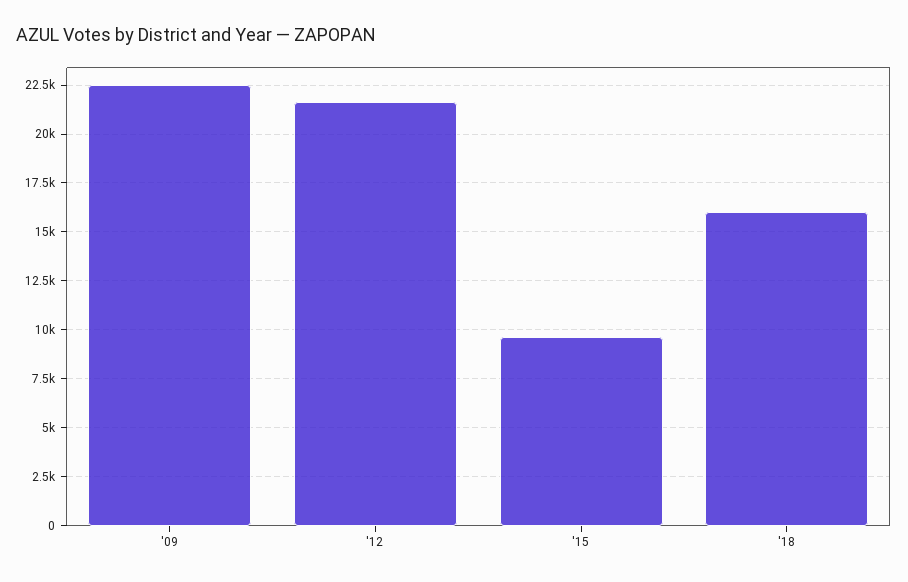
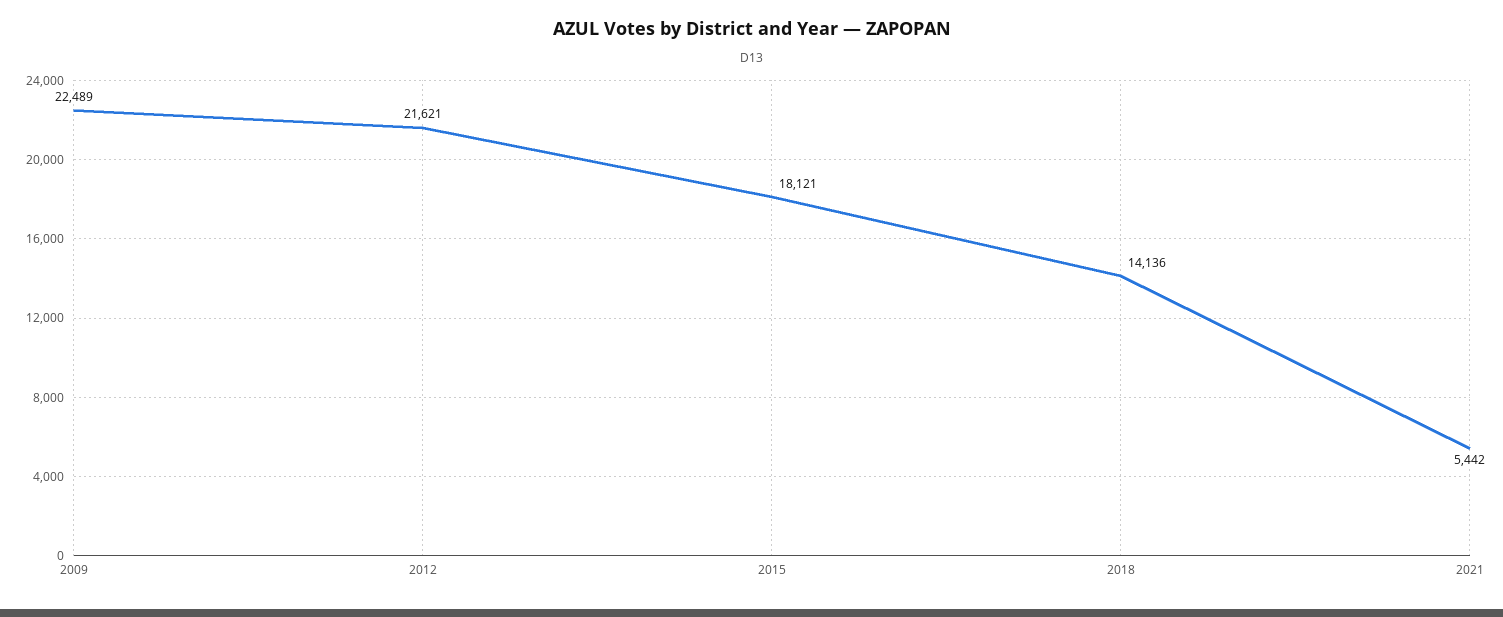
'15: 9500 -> 18121
'18: 16000 -> 14136
2021: none -> 5442

